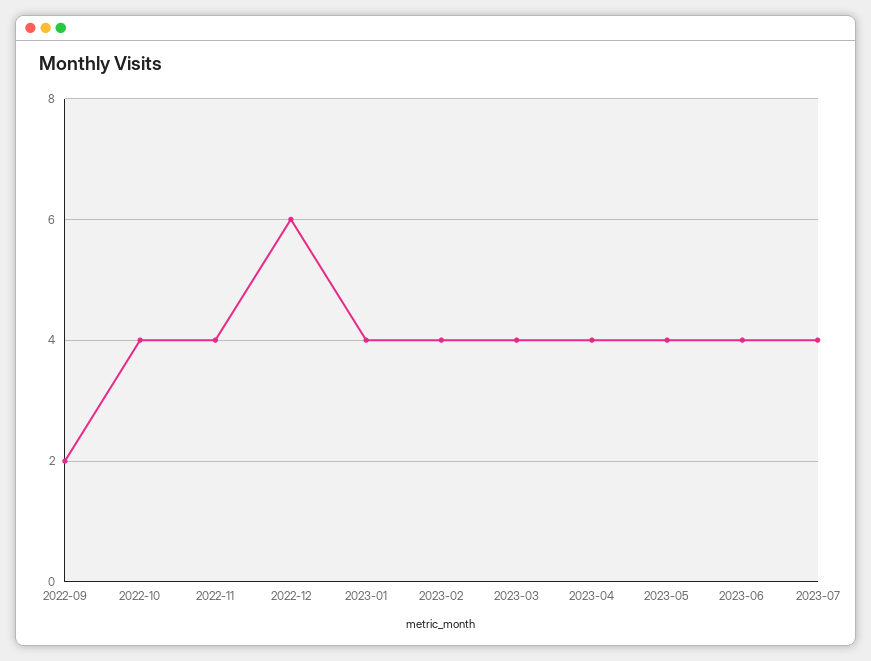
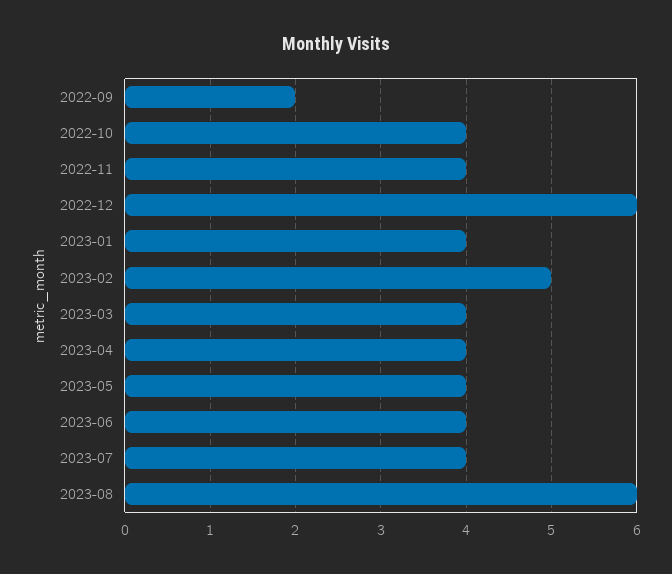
2023-02: 4 -> 5
2023-08: none -> 6

